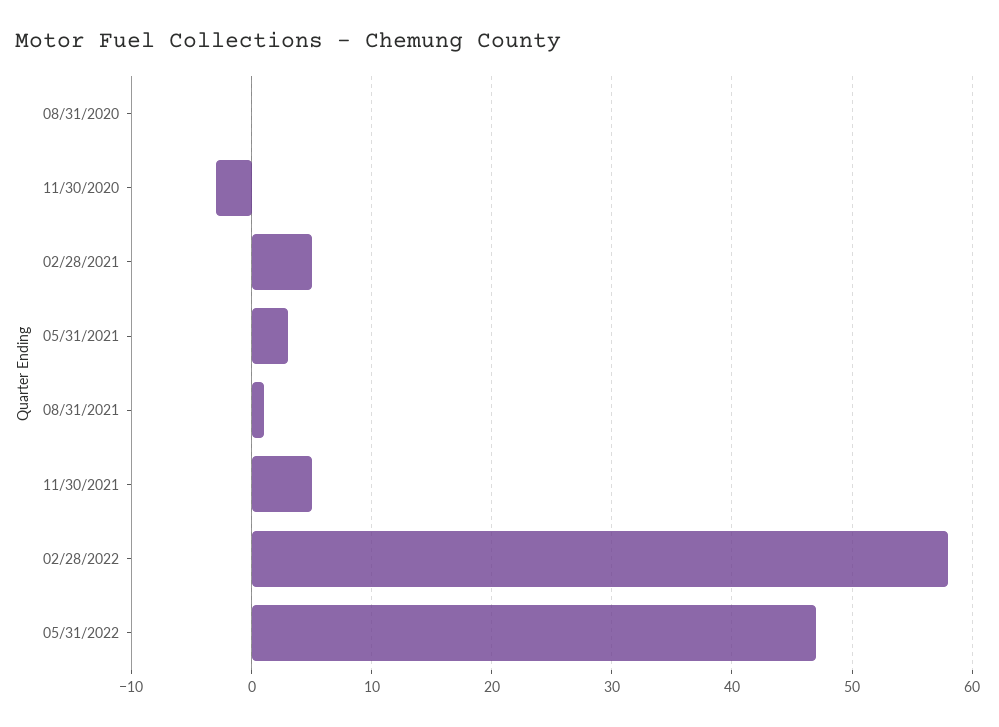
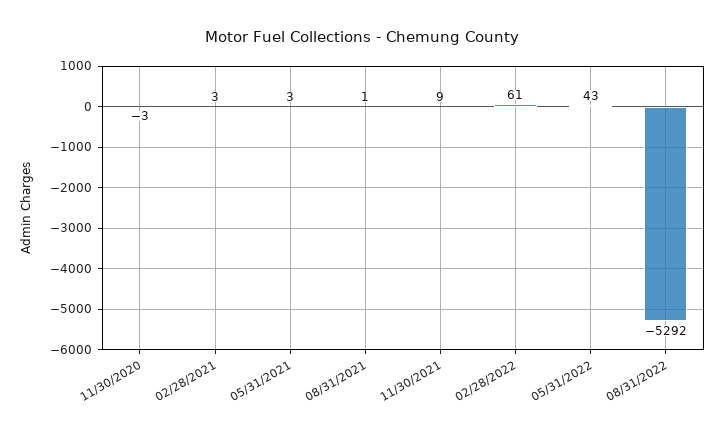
08/31/2020: 0 -> none
02/28/2021: 5 -> 3
11/30/2021: 5 -> 9
02/28/2022: 58 -> 61
05/31/2022: 47 -> 43
08/31/2022: none -> -5292

